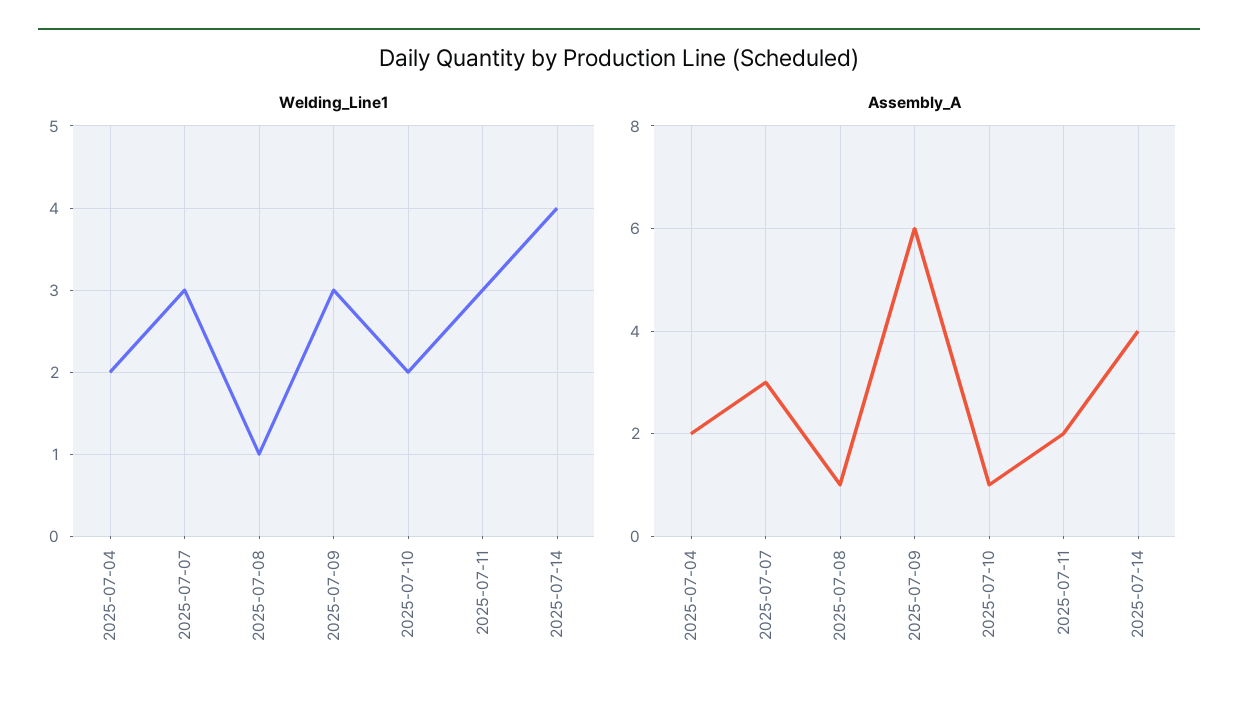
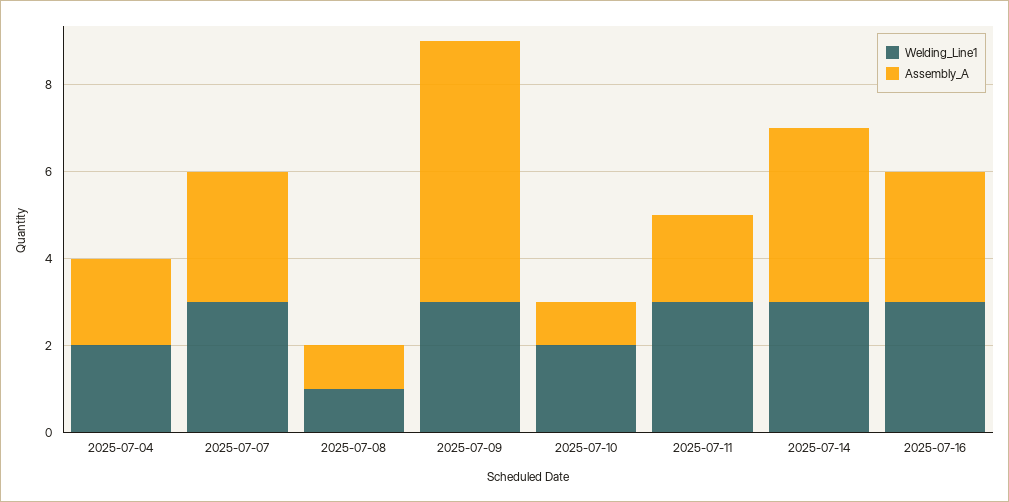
Welding_Line1, 2025-07-14: 4 -> 3
Welding_Line1, 2025-07-16: none -> 3
Assembly_A, 2025-07-16: none -> 3

